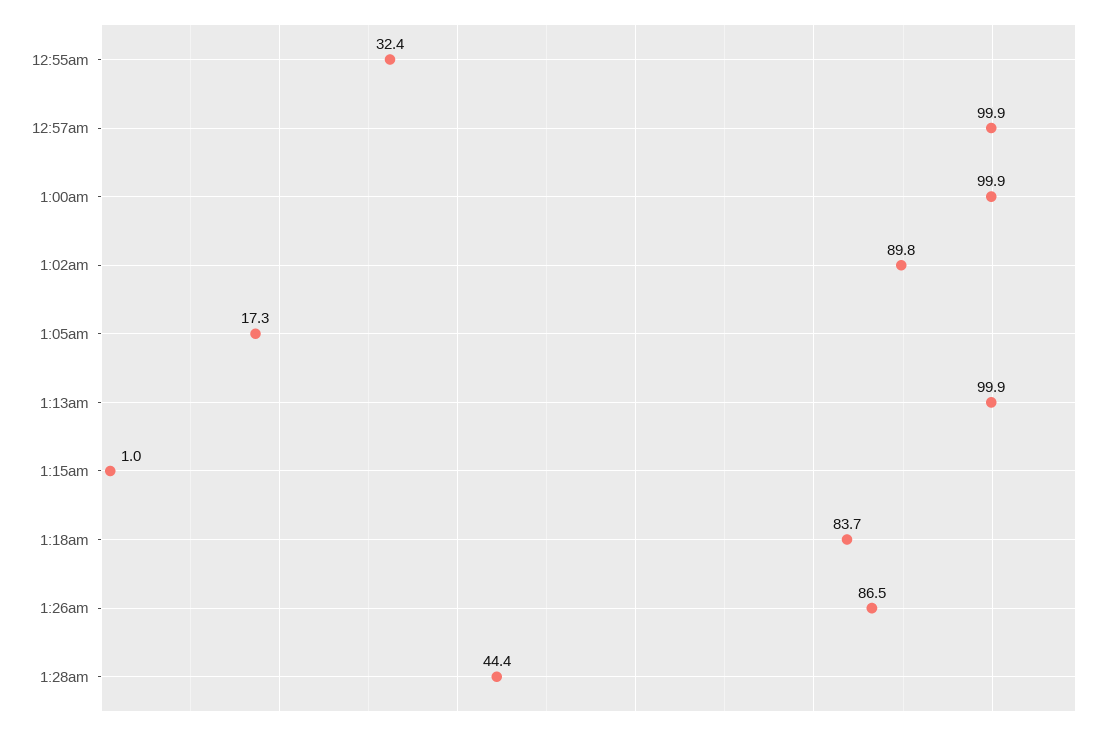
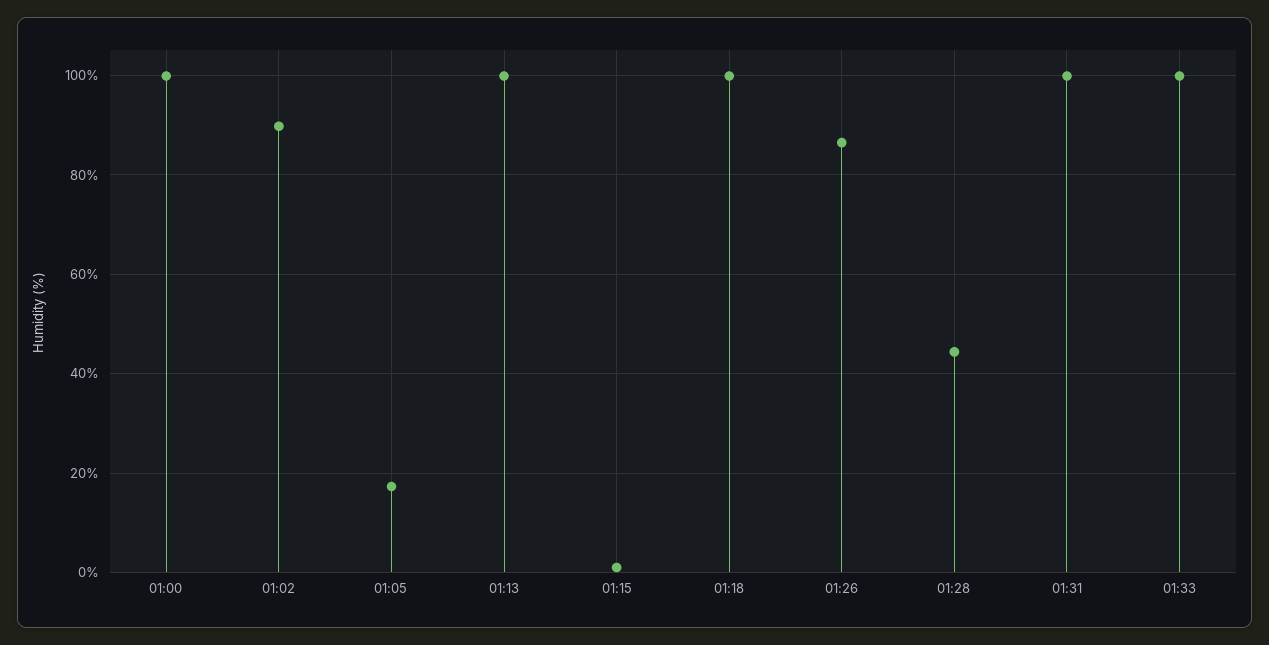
12:55am: 32.4 -> none
12:57am: 99.9 -> none
1:18am: 83.7 -> 100
01:31: none -> 100
01:33: none -> 100

